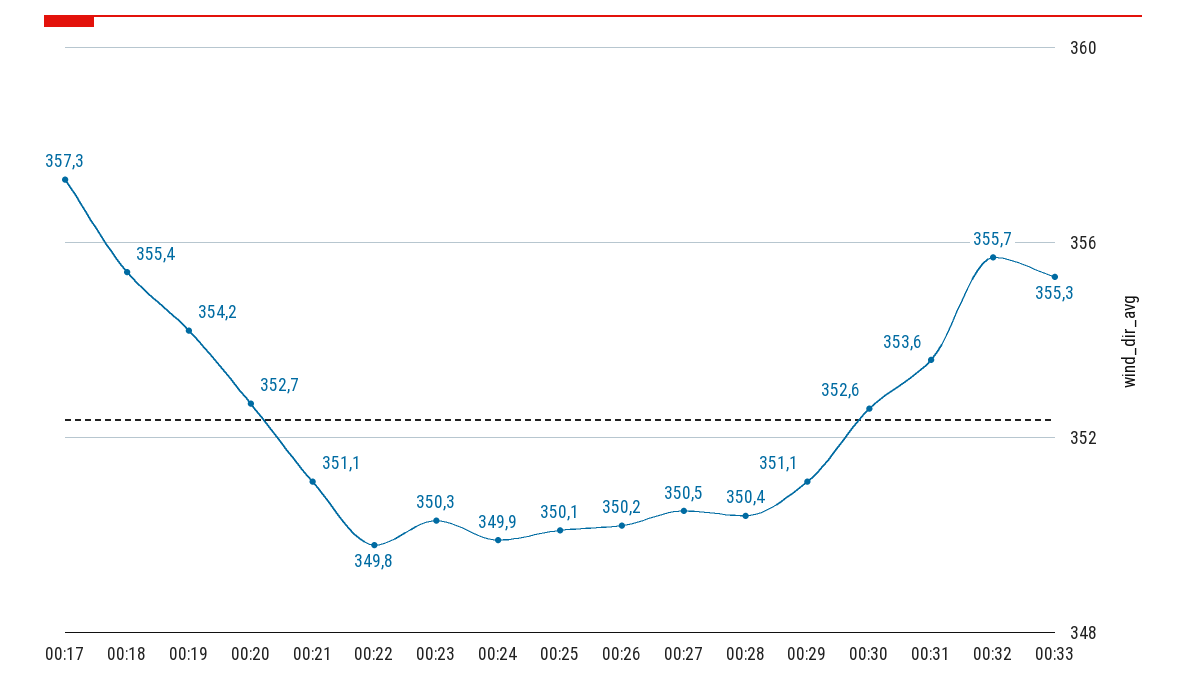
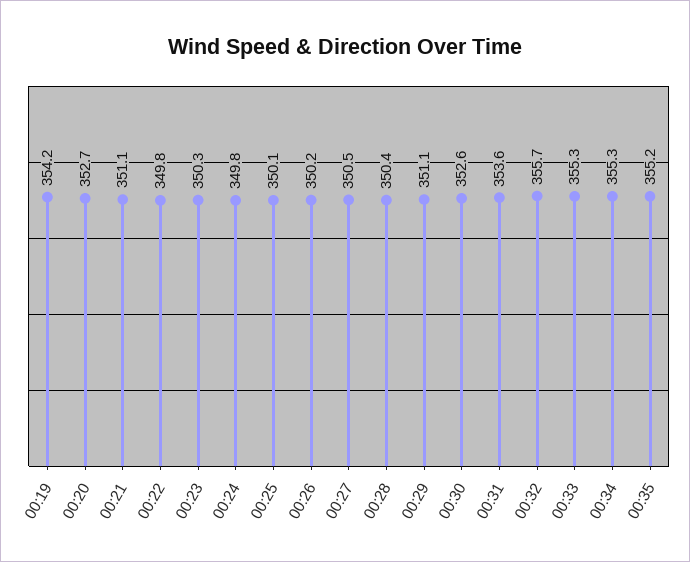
00:17: 357.3 -> none
00:18: 355.4 -> none
00:24: 349.9 -> 349.8
00:34: none -> 355.3
00:35: none -> 355.2

